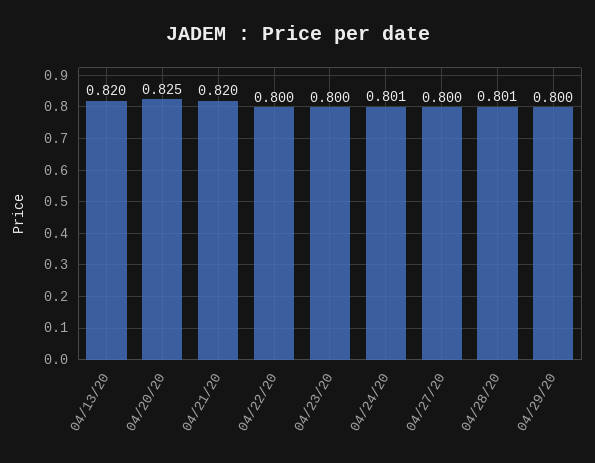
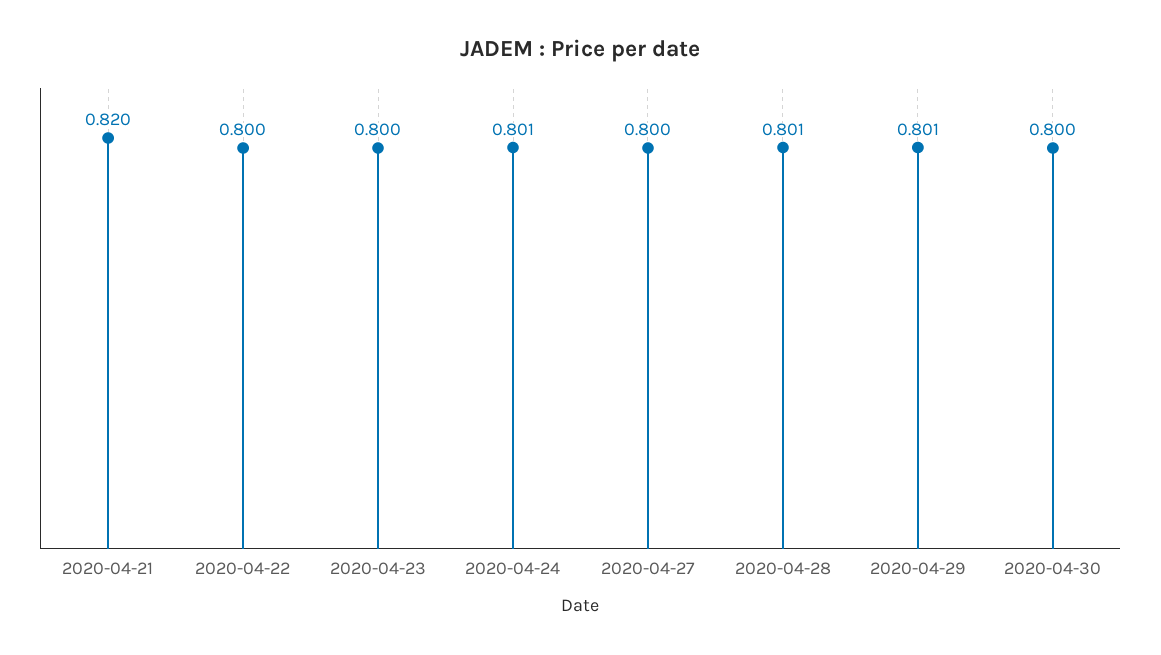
04/13/20: 0.82 -> none
04/20/20: 0.825 -> none
04/29/20: 0.8 -> 0.801
2020-04-30: none -> 0.8

